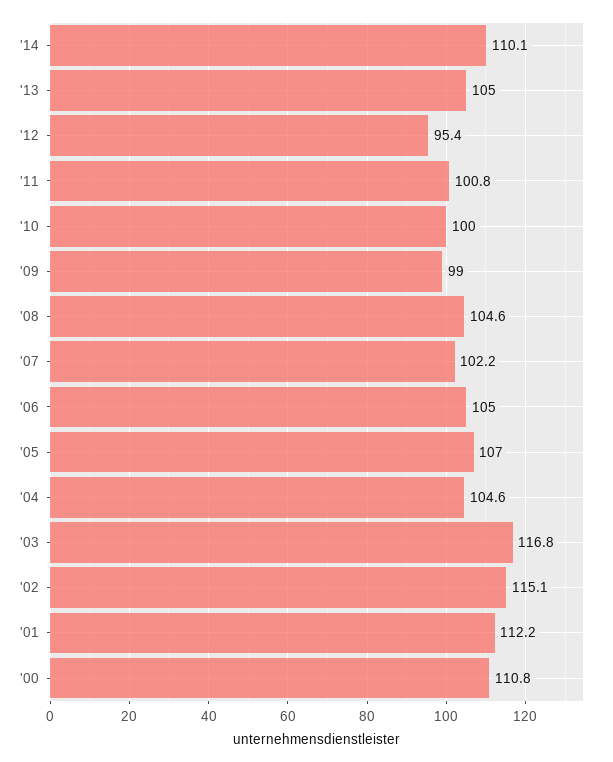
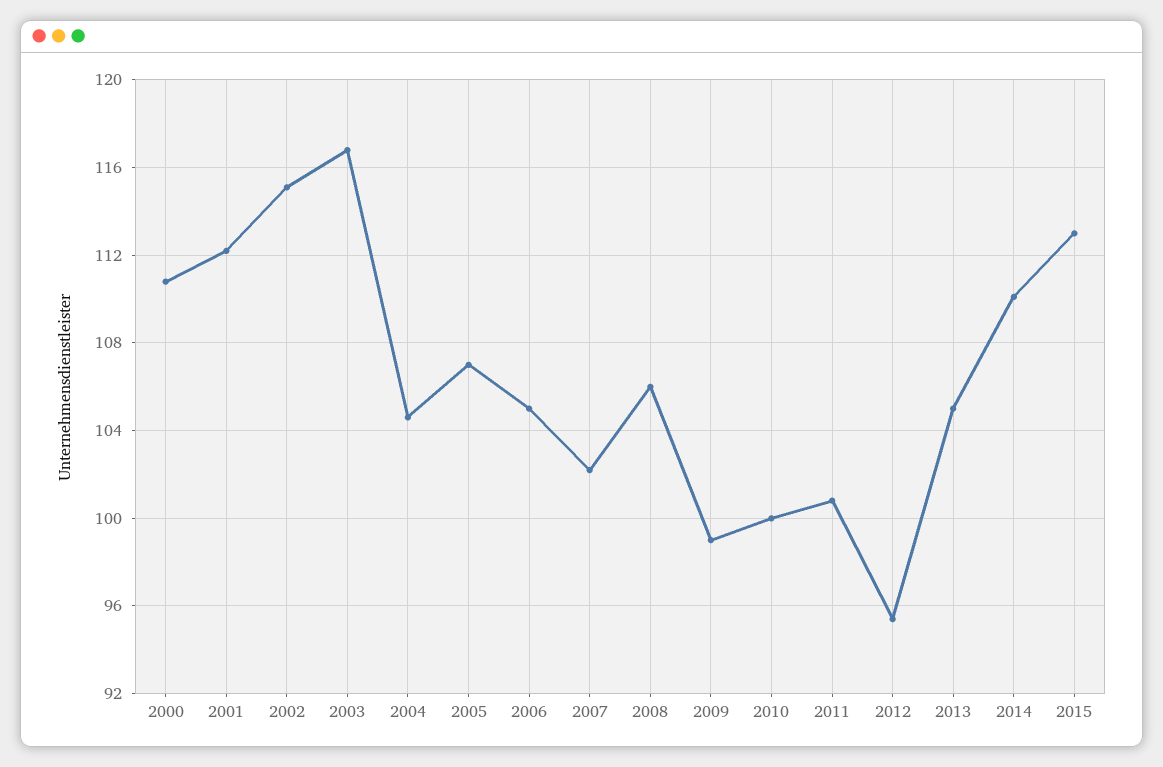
'08: 104.6 -> 106
2015: none -> 113

